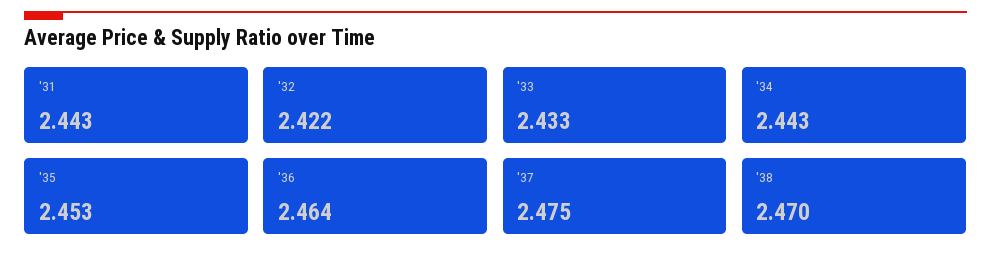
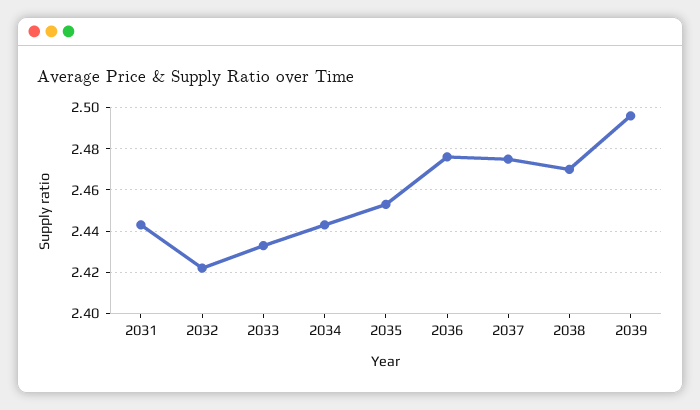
'36: 2.464 -> 2.475
2039: none -> 2.495

